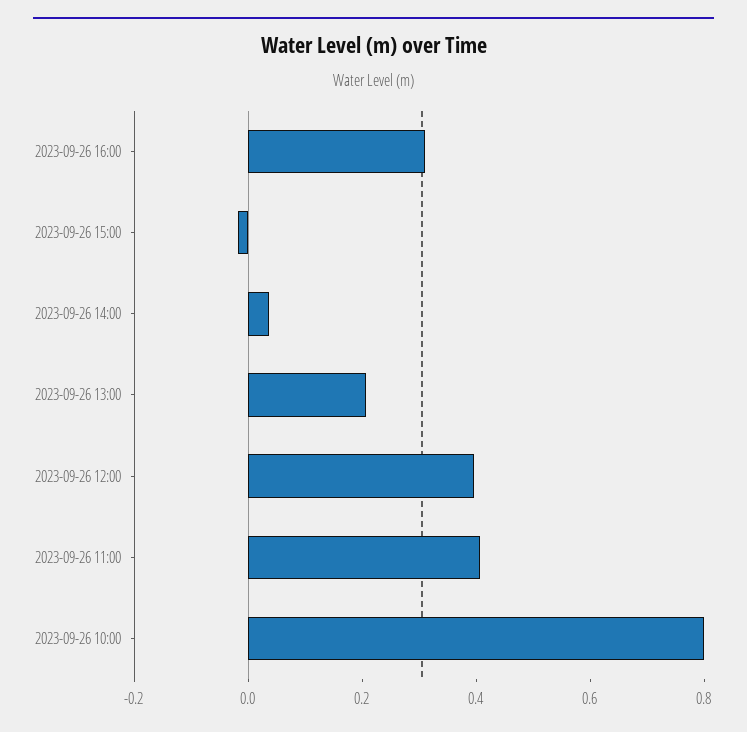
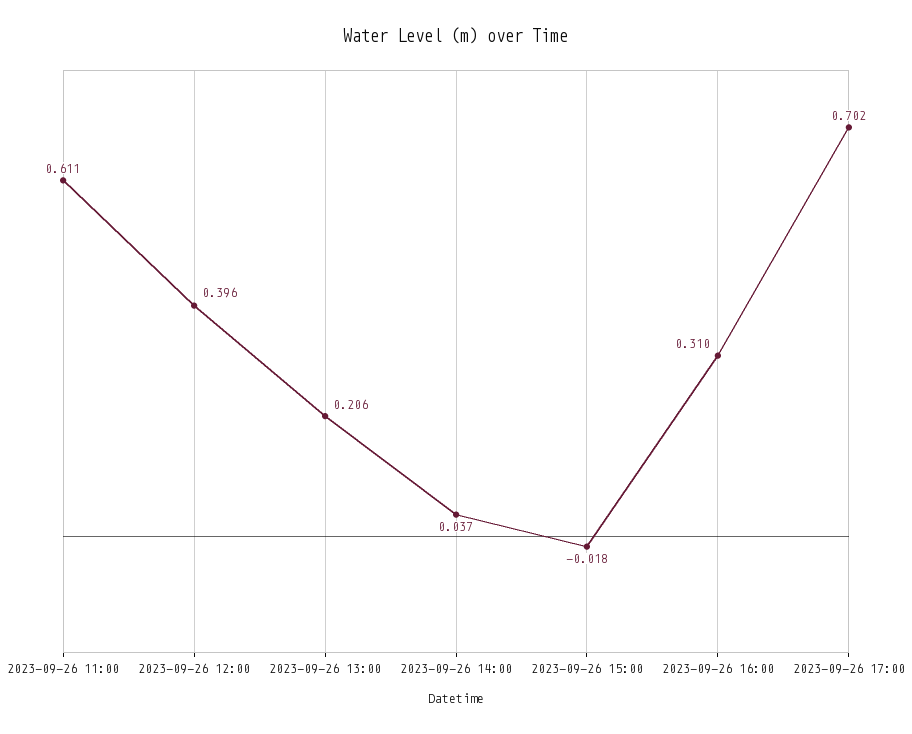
2023-09-26 11:00: 0.4 -> 0.611
2023-09-26 10:00: 0.8 -> none
2023-09-26 17:00: none -> 0.702

